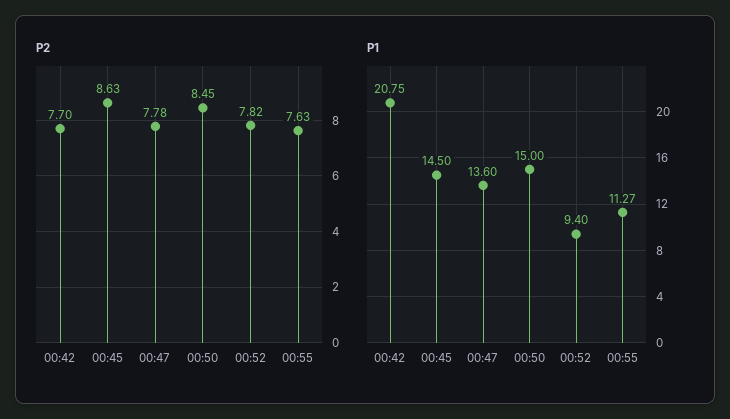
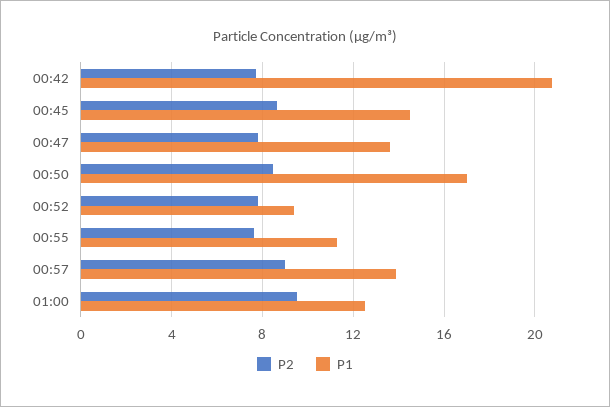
P1, 00:50: 15 -> 17
P2, 00:57: none -> 9
P1, 00:57: none -> 14
P2, 01:00: none -> 9.5
P1, 01:00: none -> 12.5

